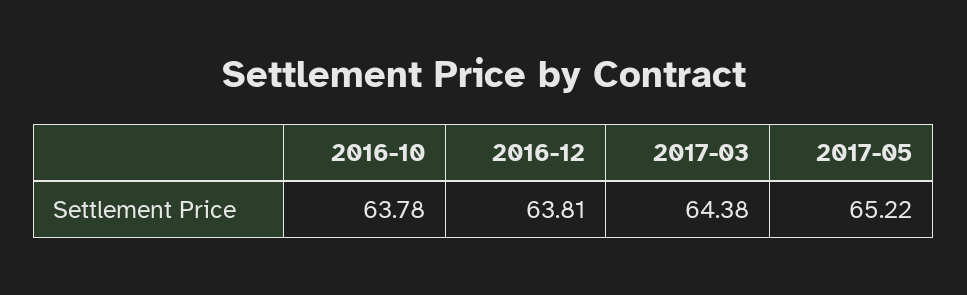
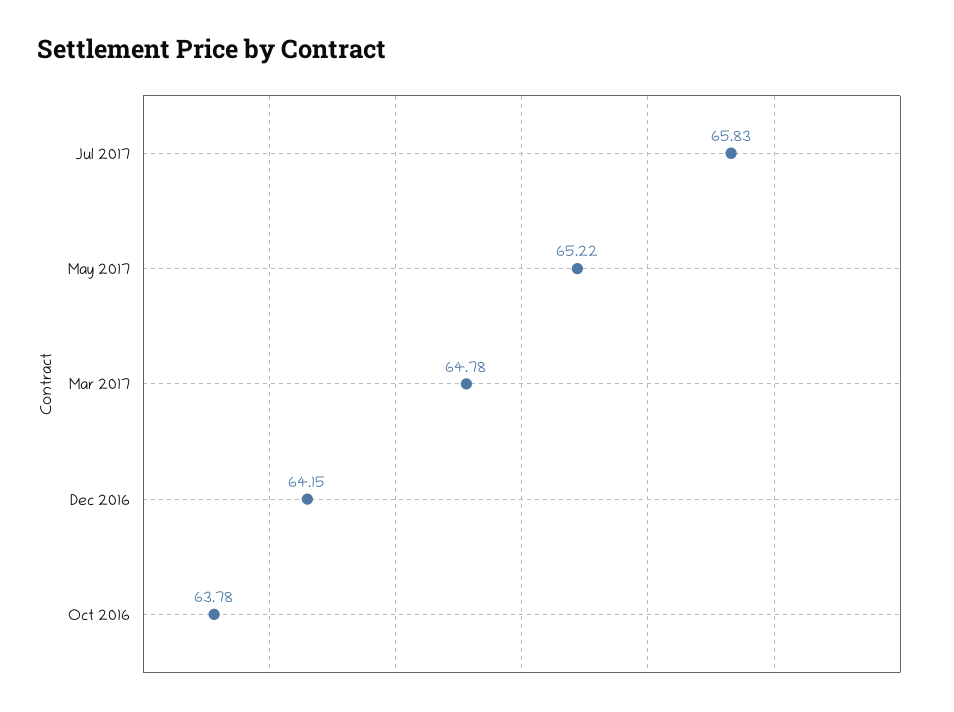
2016-12: 63.81 -> 64.15
2017-03: 64.38 -> 64.78
Jul 2017: none -> 65.83

